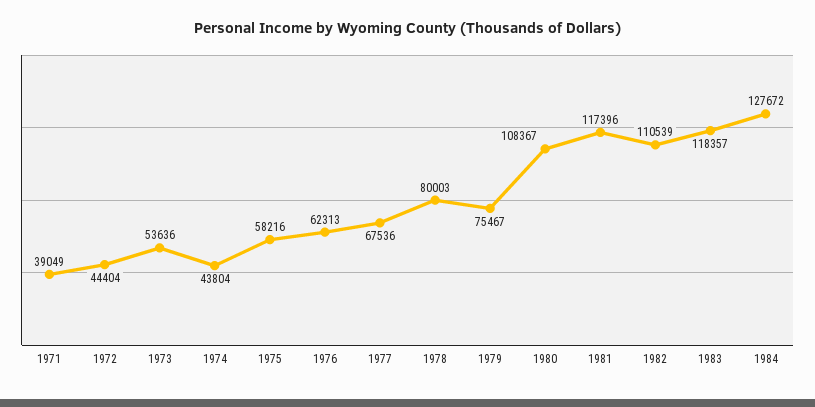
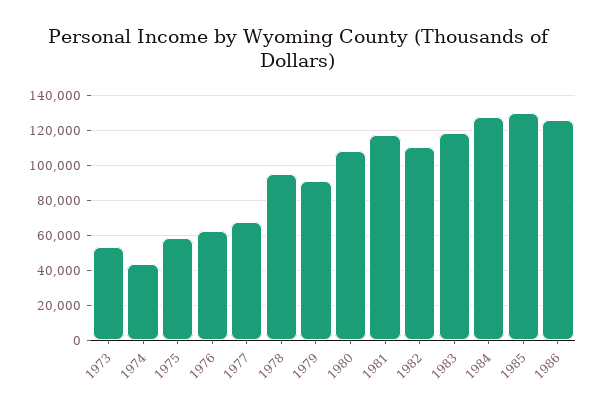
1971: 39049 -> none
1972: 44404 -> none
1978: 80003 -> 95000
1979: 75467 -> 90000
1985: none -> 130000
1986: none -> 125000

